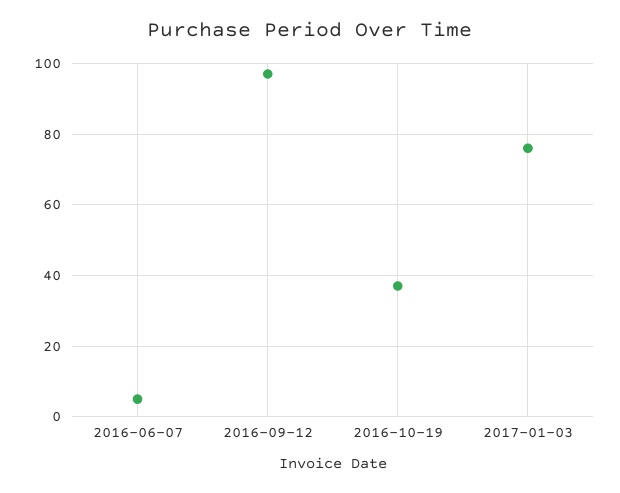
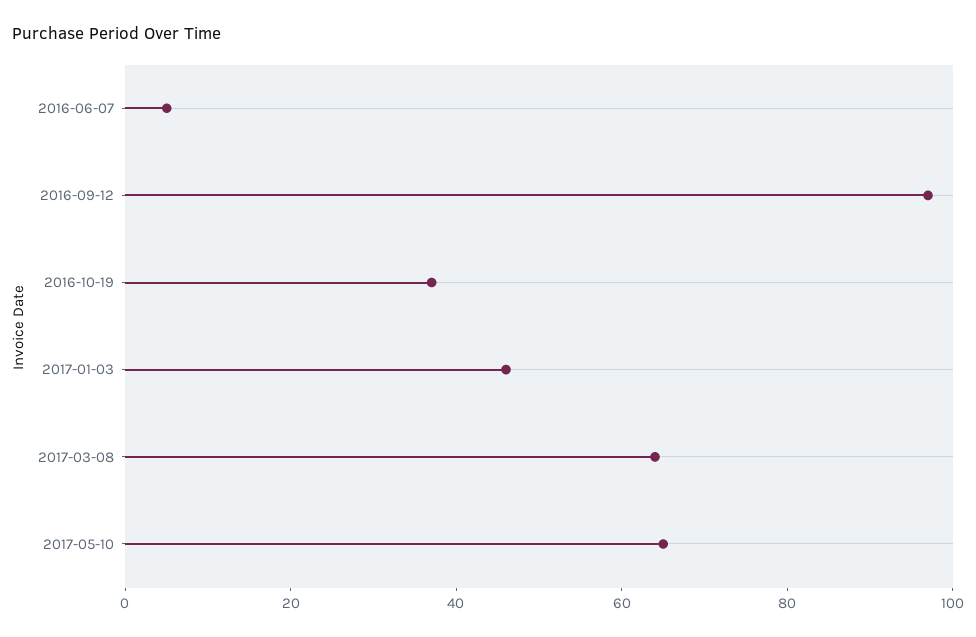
2017-01-03: 75 -> 45
2017-03-08: none -> 65
2017-05-10: none -> 65

